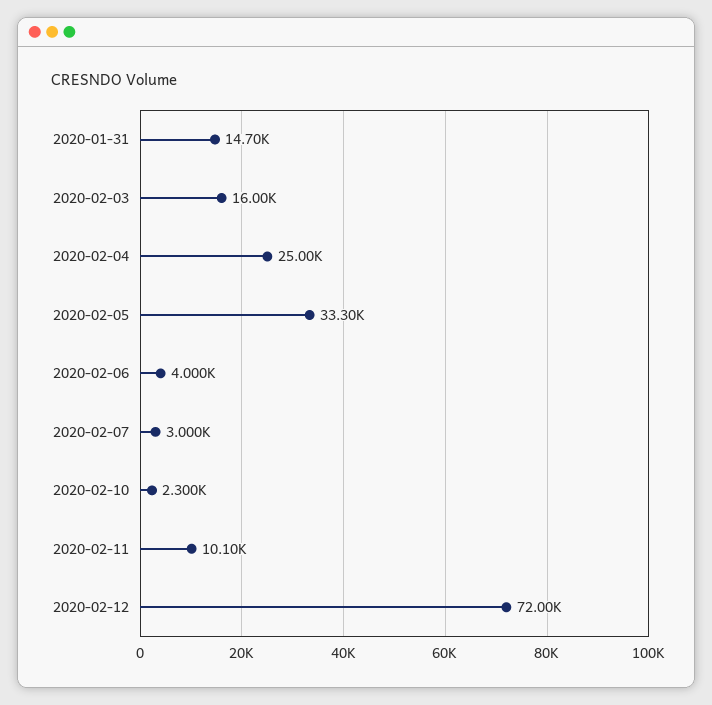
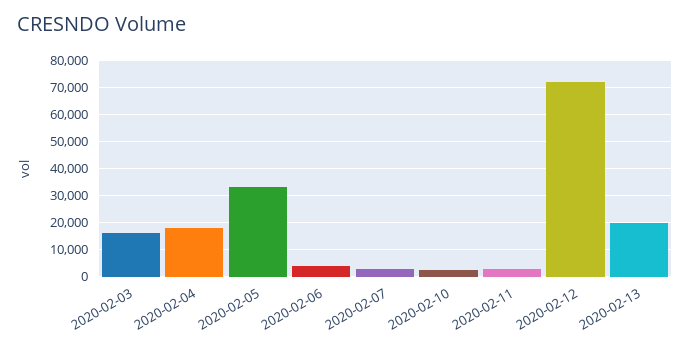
2020-01-31: 14700 -> none
2020-02-04: 25000 -> 17500
2020-02-11: 10100 -> 2500
2020-02-13: none -> 20000

